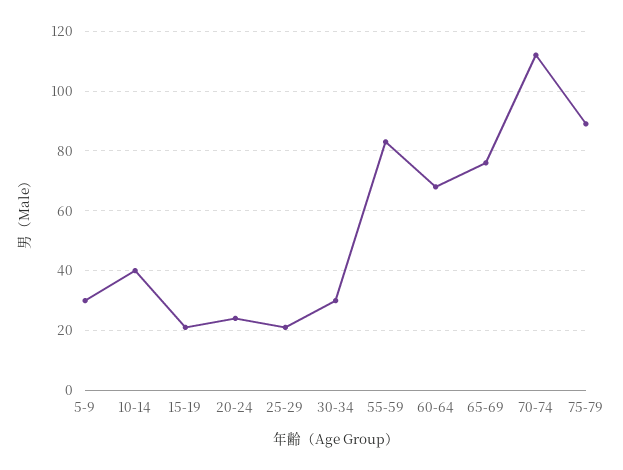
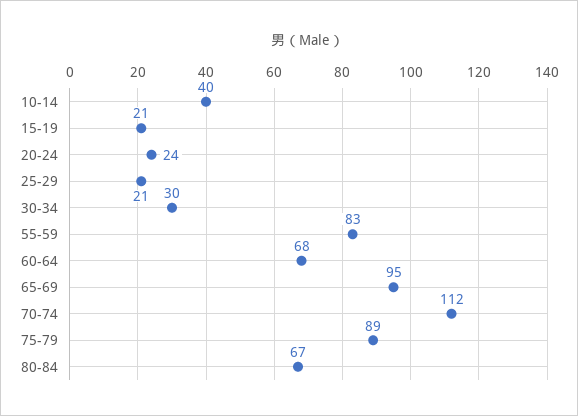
5-9: 30 -> none
65-69: 75 -> 95
80-84: none -> 67

